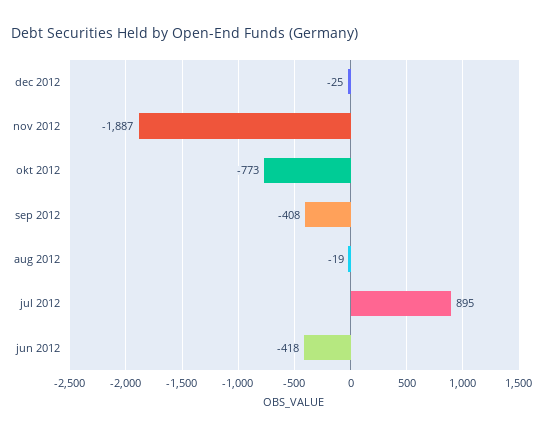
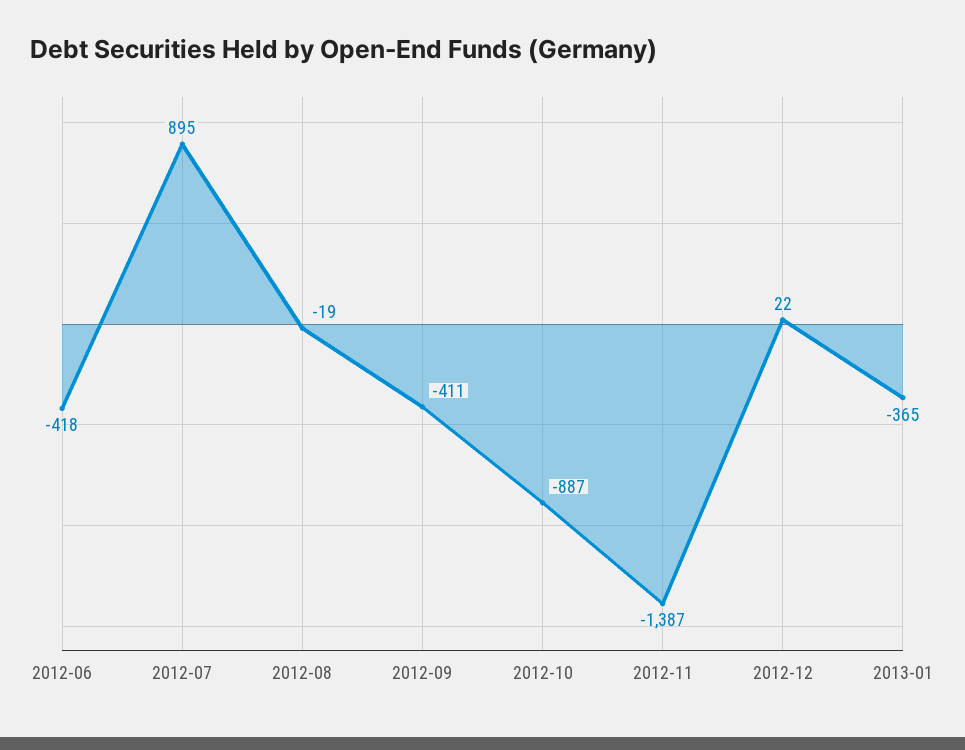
dec 2012: -25 -> 22
nov 2012: -1887 -> -1387
okt 2012: -773 -> -887
sep 2012: -408 -> -411
2013-01: none -> -365

